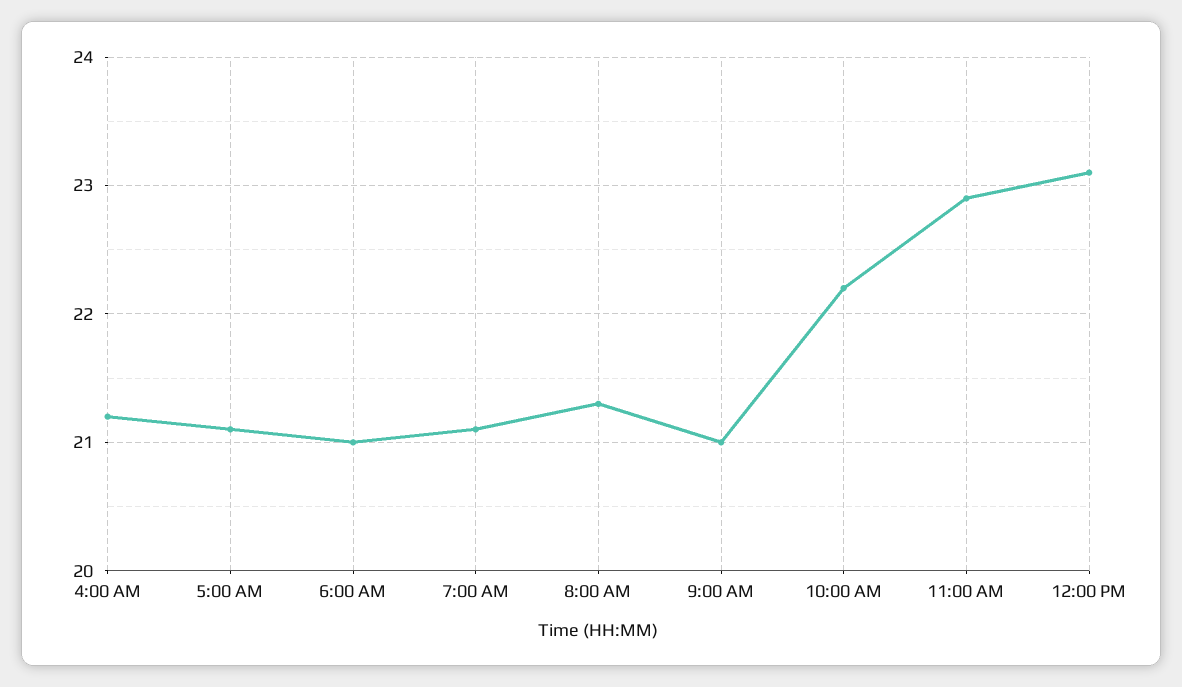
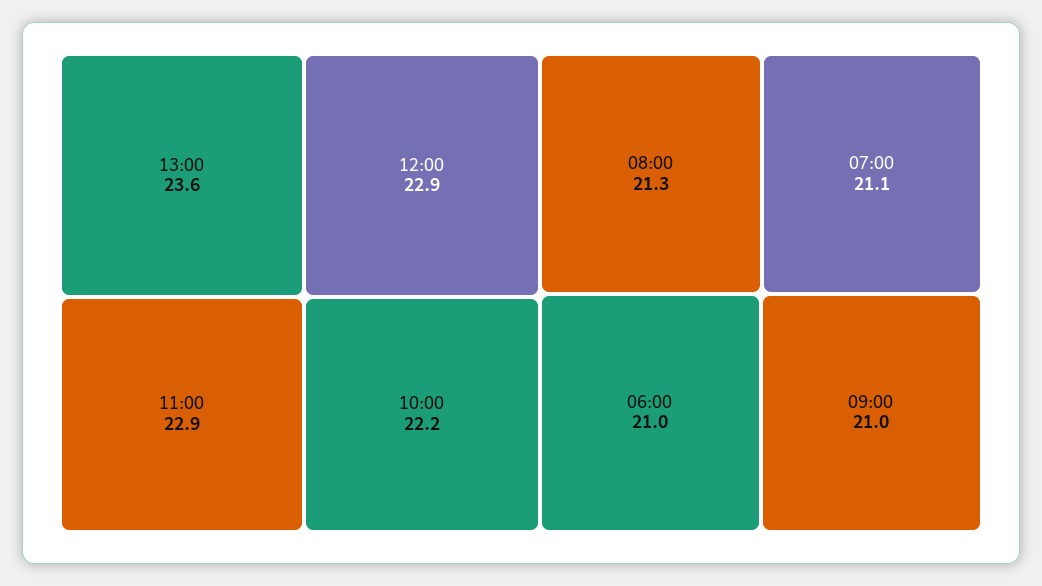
4:00 AM: 21.2 -> none
5:00 AM: 21.1 -> none
12:00 PM: 23.1 -> 22.9
13:00: none -> 23.6

